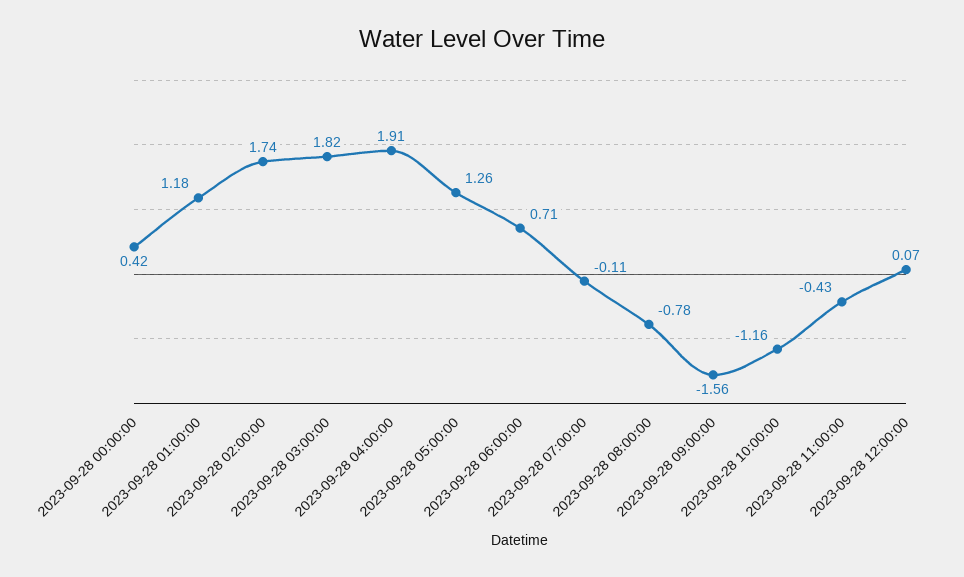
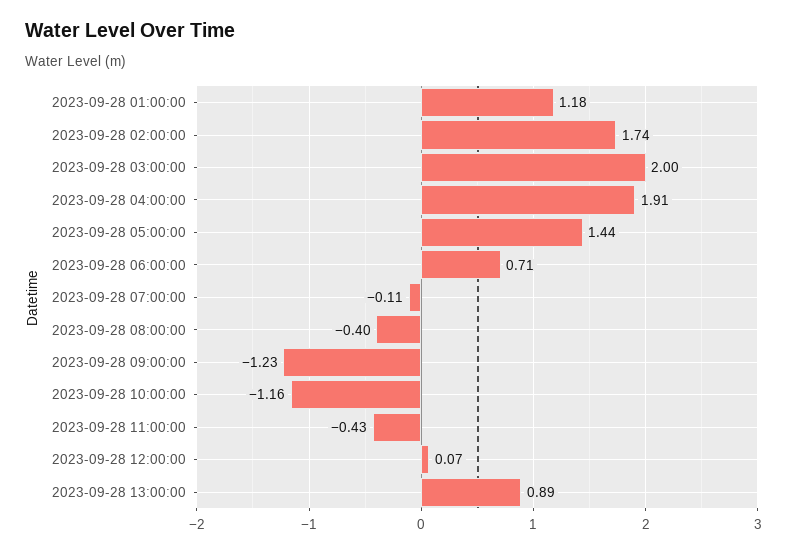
2023-09-28 00:00:00: 0.42 -> none
2023-09-28 03:00:00: 1.82 -> 2
2023-09-28 05:00:00: 1.26 -> 1.44
2023-09-28 08:00:00: -0.78 -> -0.4
2023-09-28 09:00:00: -1.56 -> -1.23
2023-09-28 13:00:00: none -> 0.89

